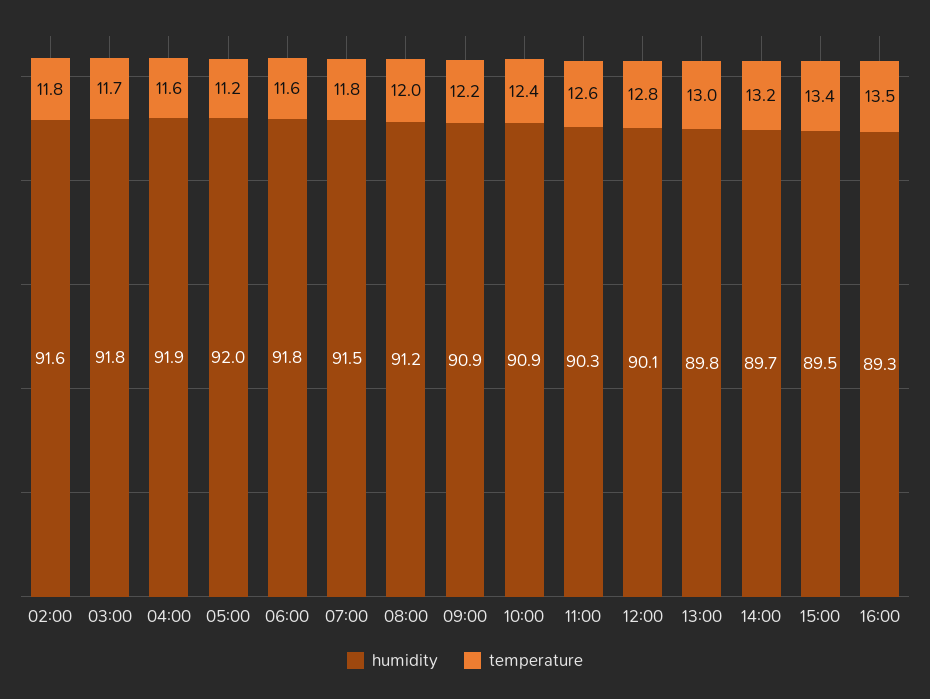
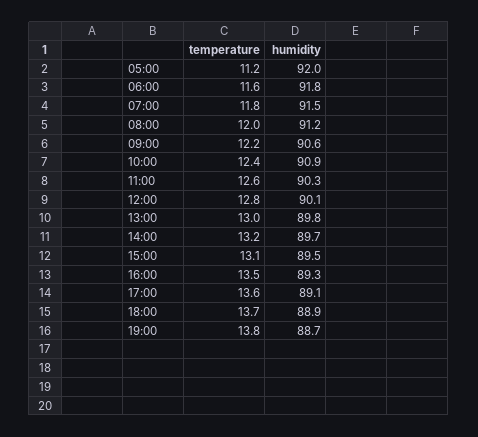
humidity, 02:00: 91.6 -> none
temperature, 02:00: 11.8 -> none
humidity, 03:00: 91.8 -> none
temperature, 03:00: 11.7 -> none
humidity, 04:00: 91.9 -> none
temperature, 04:00: 11.6 -> none
humidity, 09:00: 90.9 -> 90.6
temperature, 15:00: 13.4 -> 13.1
temperature, 17:00: none -> 13.6
humidity, 17:00: none -> 89.1
temperature, 18:00: none -> 13.7
humidity, 18:00: none -> 88.9
temperature, 19:00: none -> 13.8
humidity, 19:00: none -> 88.7

